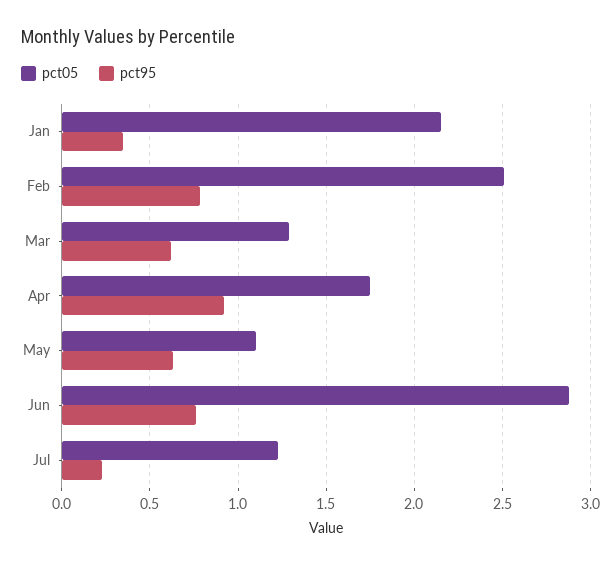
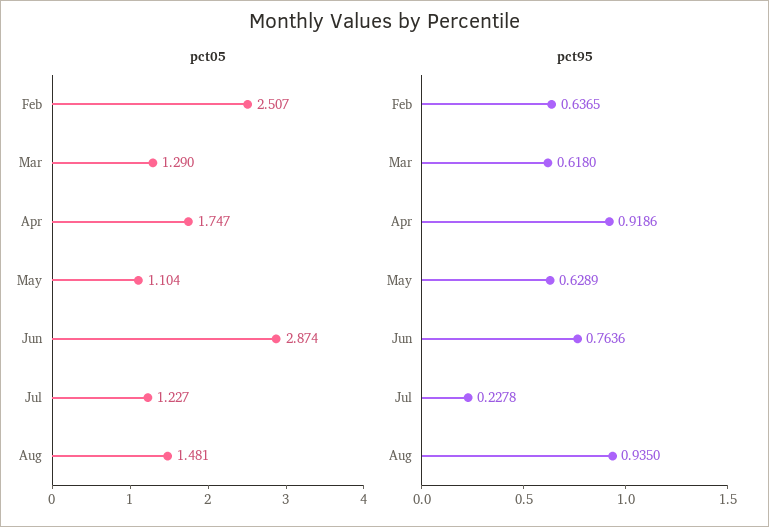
pct05, Jan: 2.15 -> none
pct95, Jan: 0.35 -> none
pct95, Feb: 0.8 -> 0.6365
pct05, Aug: none -> 1.481
pct95, Aug: none -> 0.935

